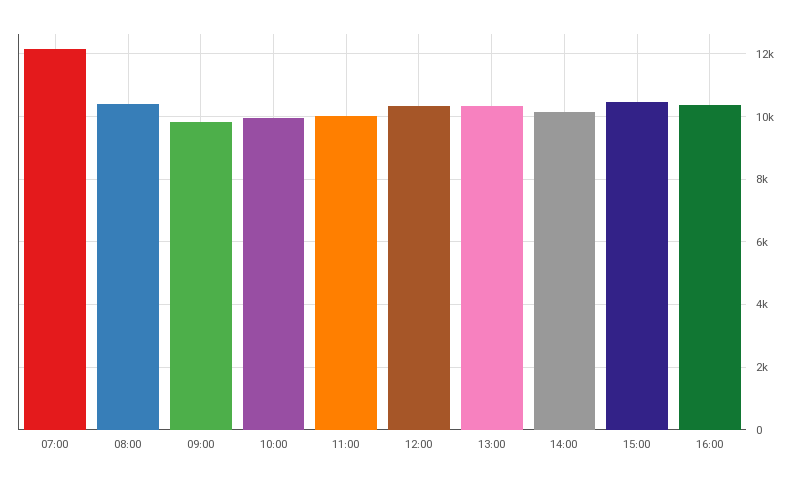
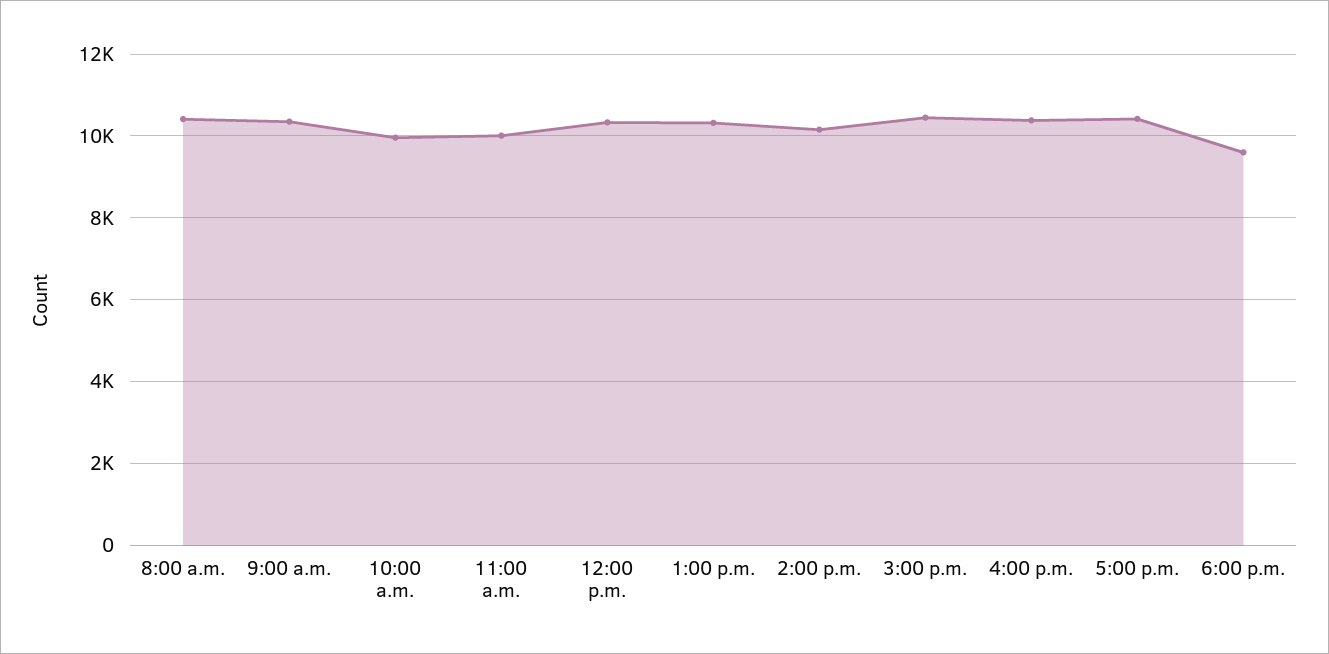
07:00: 12200 -> none
09:00: 9800 -> 10400
5:00 p.m.: none -> 10400
6:00 p.m.: none -> 9600

